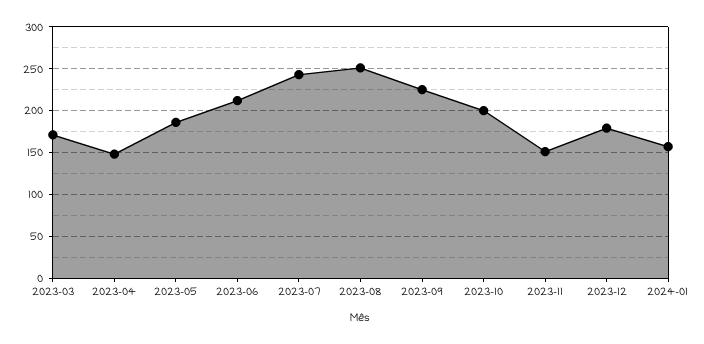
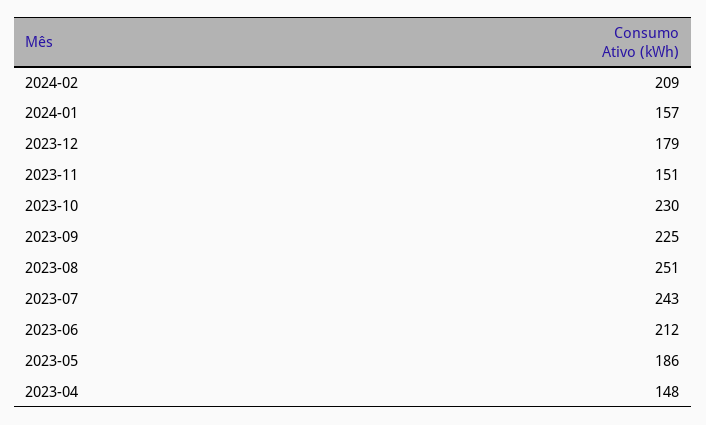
2023-03: 170 -> none
2023-10: 200 -> 230
2024-02: none -> 209

